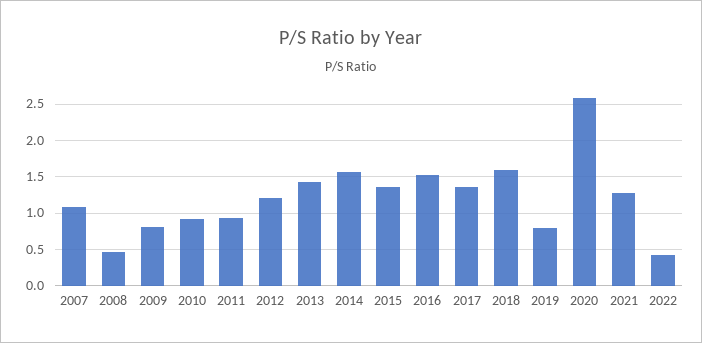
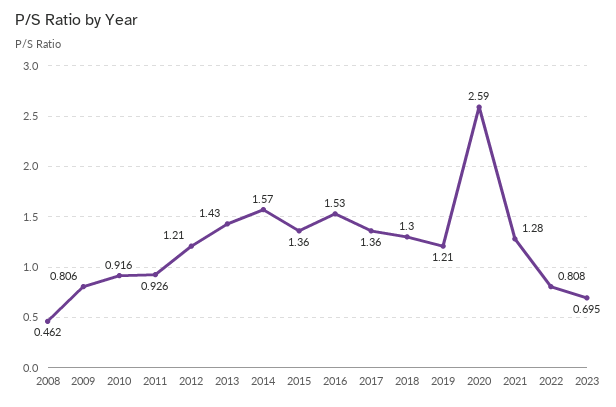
2007: 1.1 -> none
2018: 1.6 -> 1.3
2019: 0.8 -> 1.21
2022: 0.4 -> 0.808
2023: none -> 0.695

